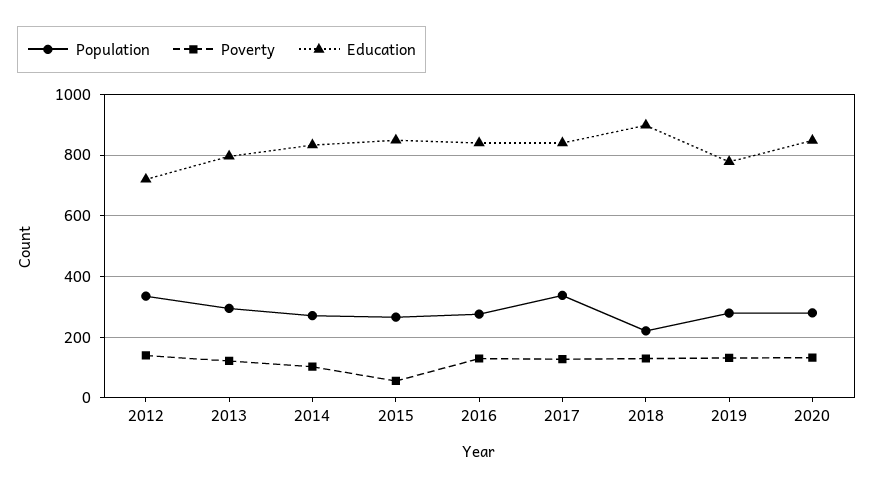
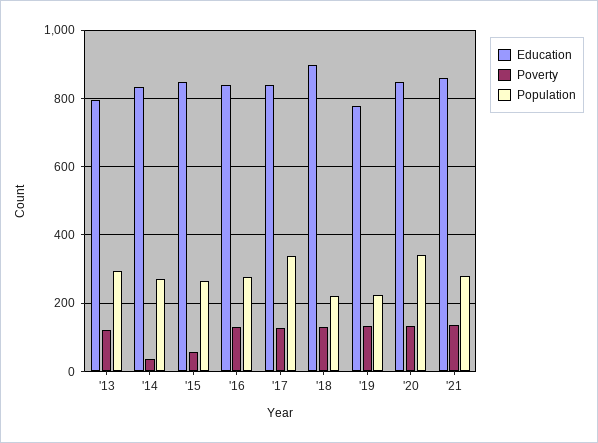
Population, 2012: 340 -> none
Poverty, 2012: 140 -> none
Education, 2012: 720 -> none
Poverty, 2014: 100 -> 40
Population, 2019: 280 -> 220
Population, 2020: 280 -> 340
Education, '21: none -> 860
Poverty, '21: none -> 140
Population, '21: none -> 280

